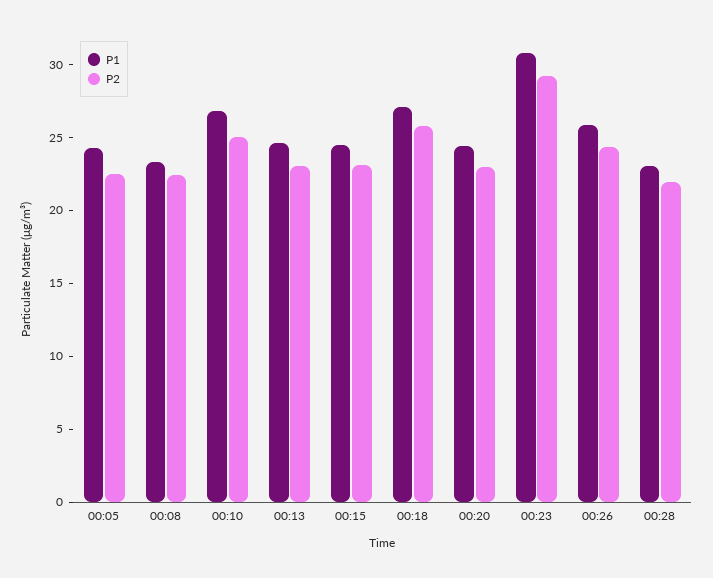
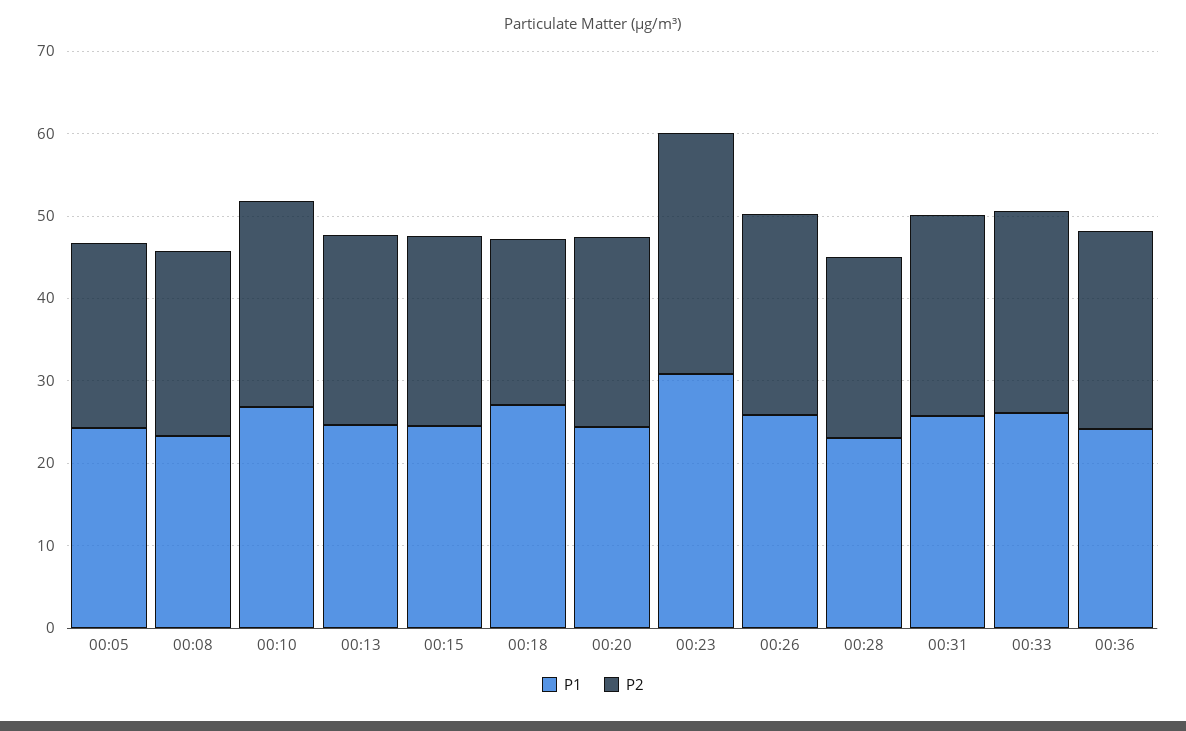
P2, 00:18: 26 -> 20
P1, 00:31: none -> 26
P2, 00:31: none -> 24
P1, 00:33: none -> 26
P2, 00:33: none -> 24
P1, 00:36: none -> 24
P2, 00:36: none -> 24

